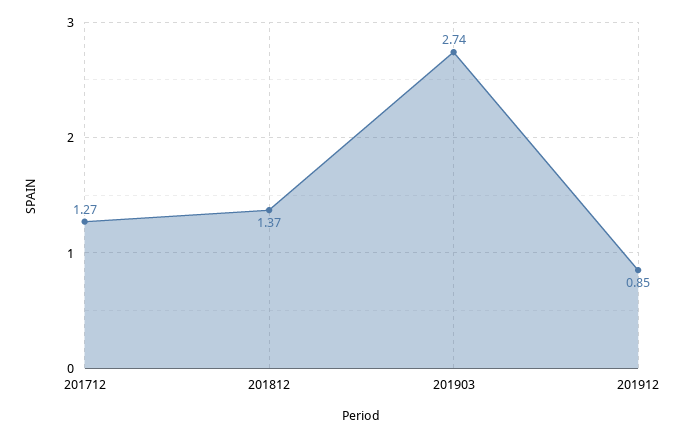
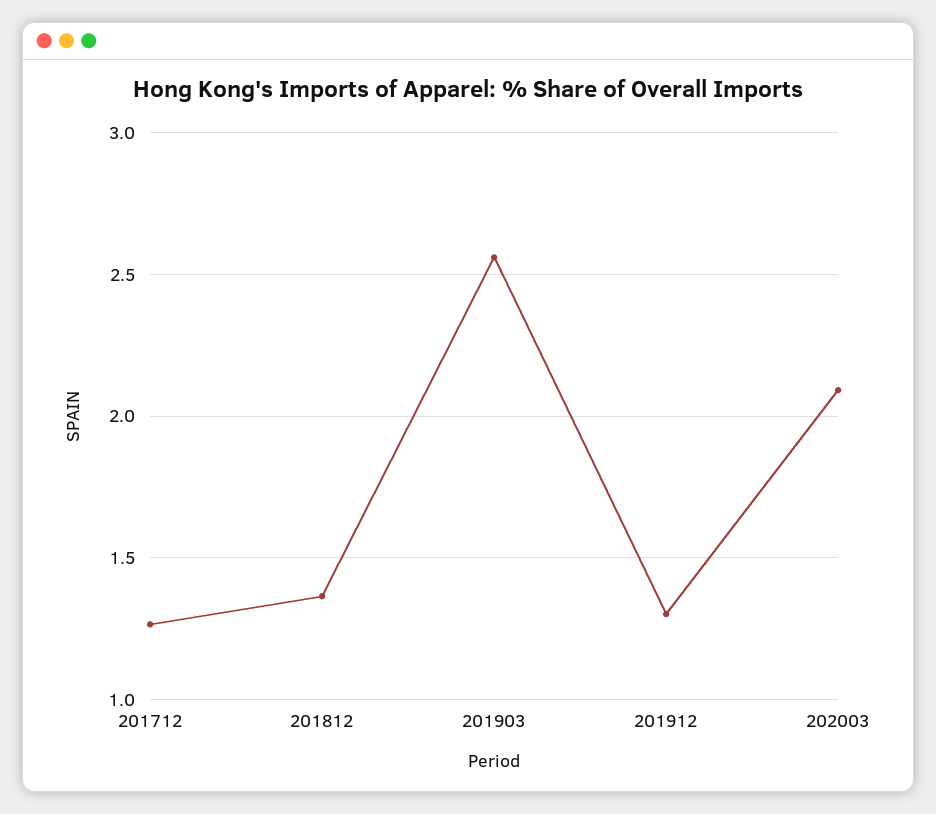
201903: 2.74 -> 2.55
201912: 0.85 -> 1.3
202003: none -> 2.1

